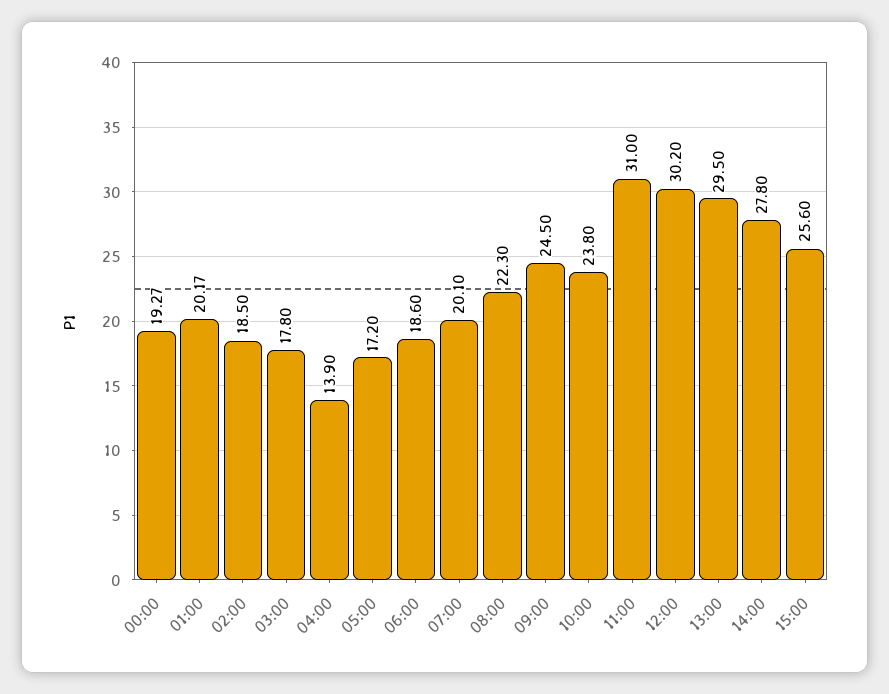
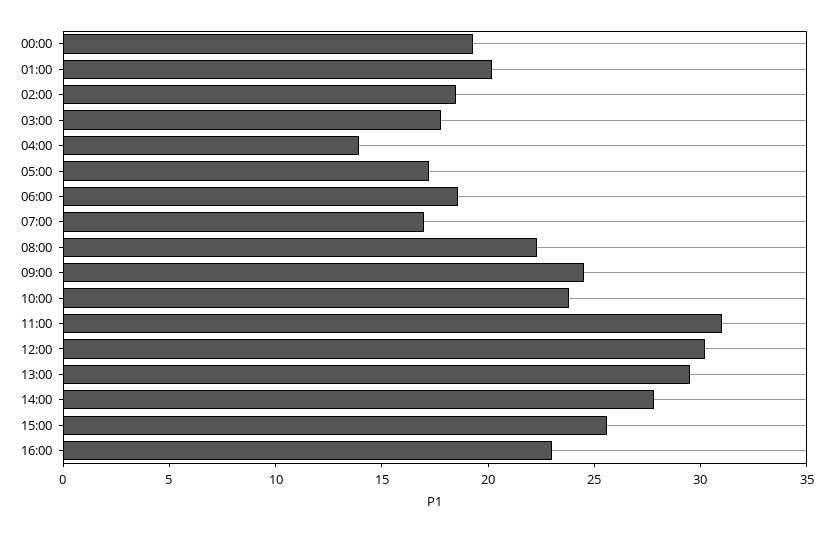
07:00: 20.1 -> 17
16:00: none -> 23

